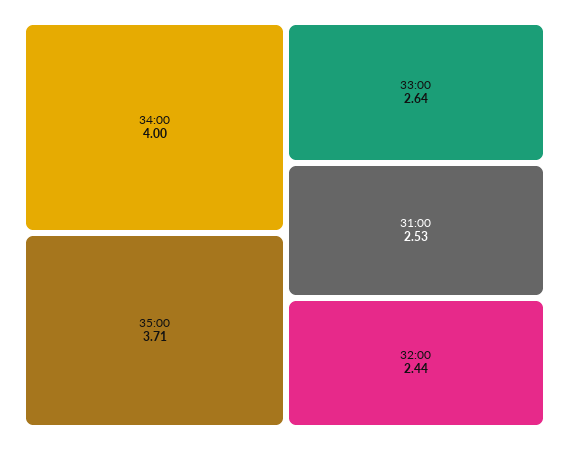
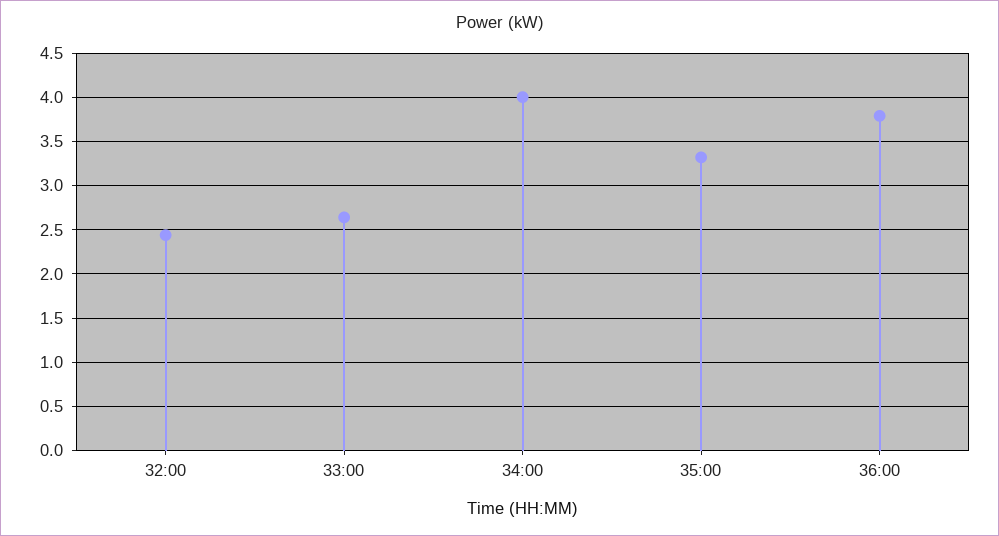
35:00: 3.71 -> 3.3
31:00: 2.53 -> none
36:00: none -> 3.8

